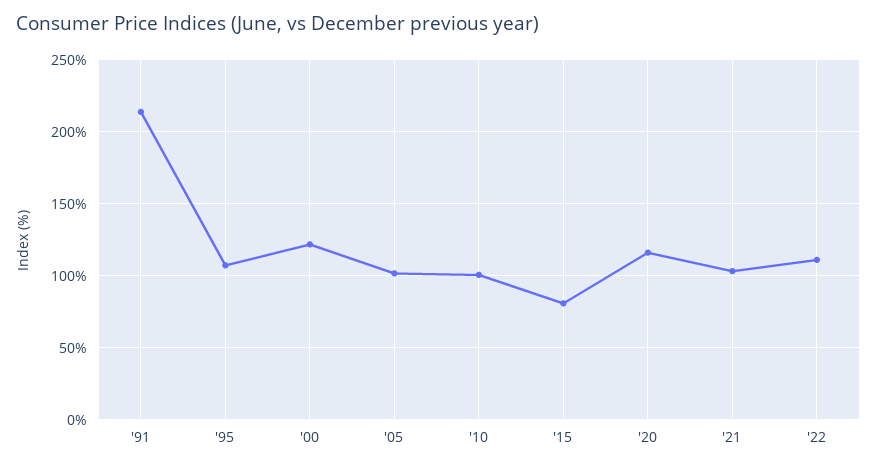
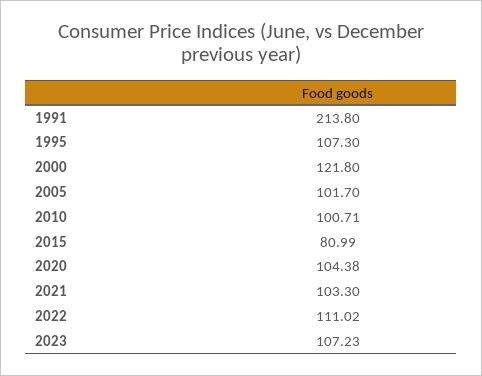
'20: 115 -> 104.38
2023: none -> 107.23

